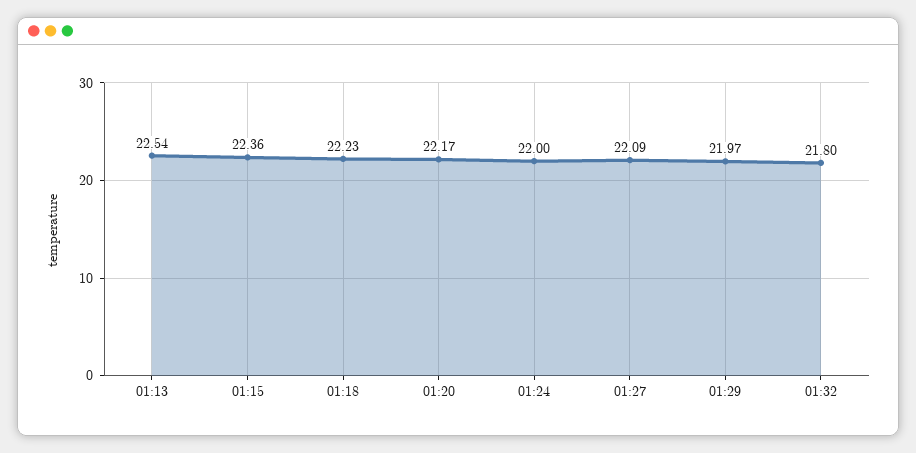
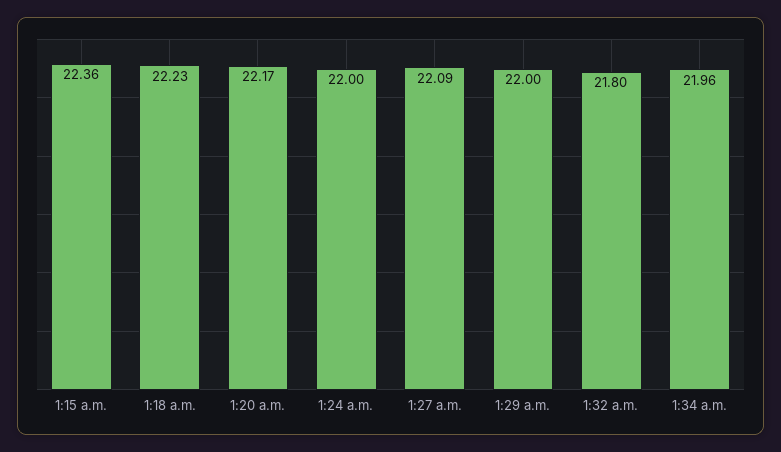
01:13: 22.54 -> none
01:29: 21.97 -> 22
1:34 a.m.: none -> 21.96

